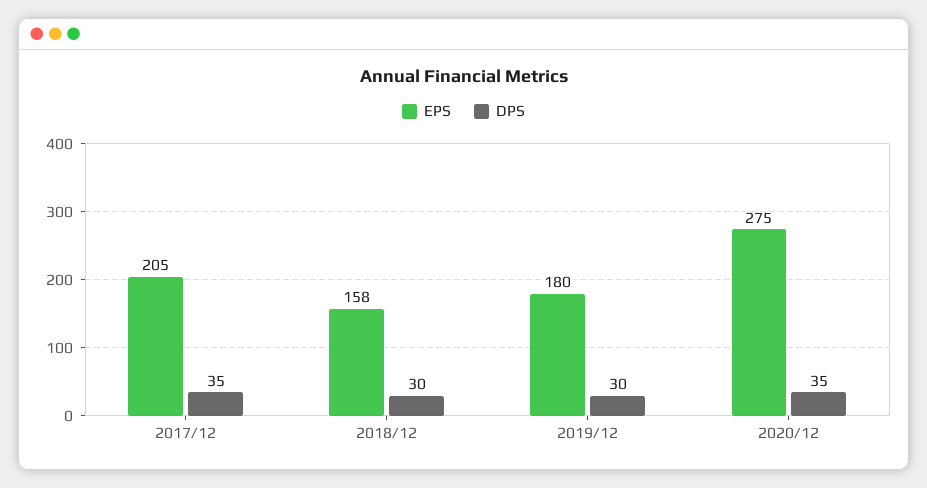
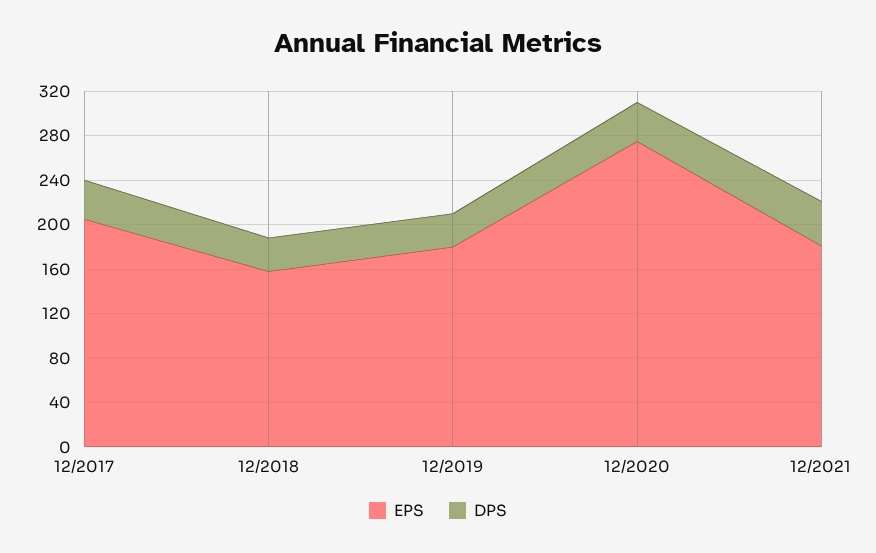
EPS, 12/2021: none -> 180
DPS, 12/2021: none -> 40

